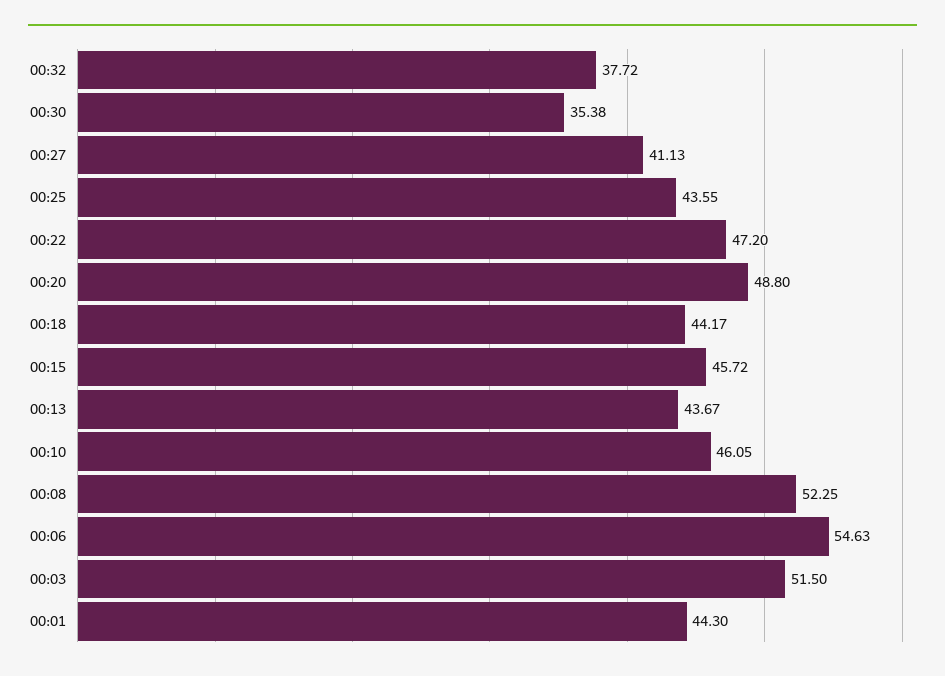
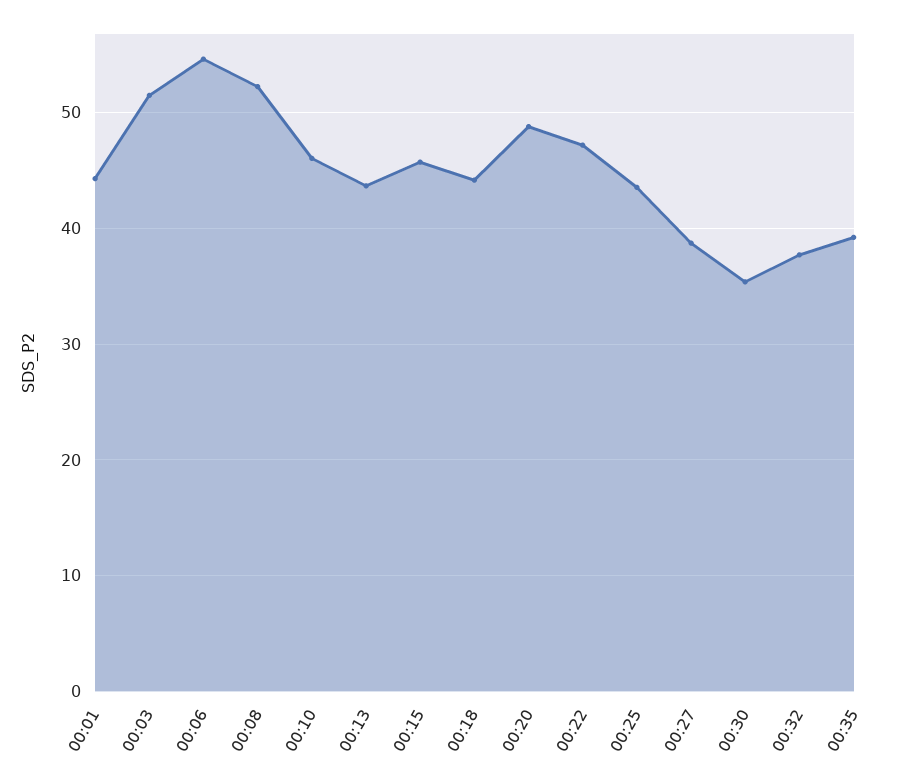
00:27: 41.13 -> 39
00:35: none -> 39

